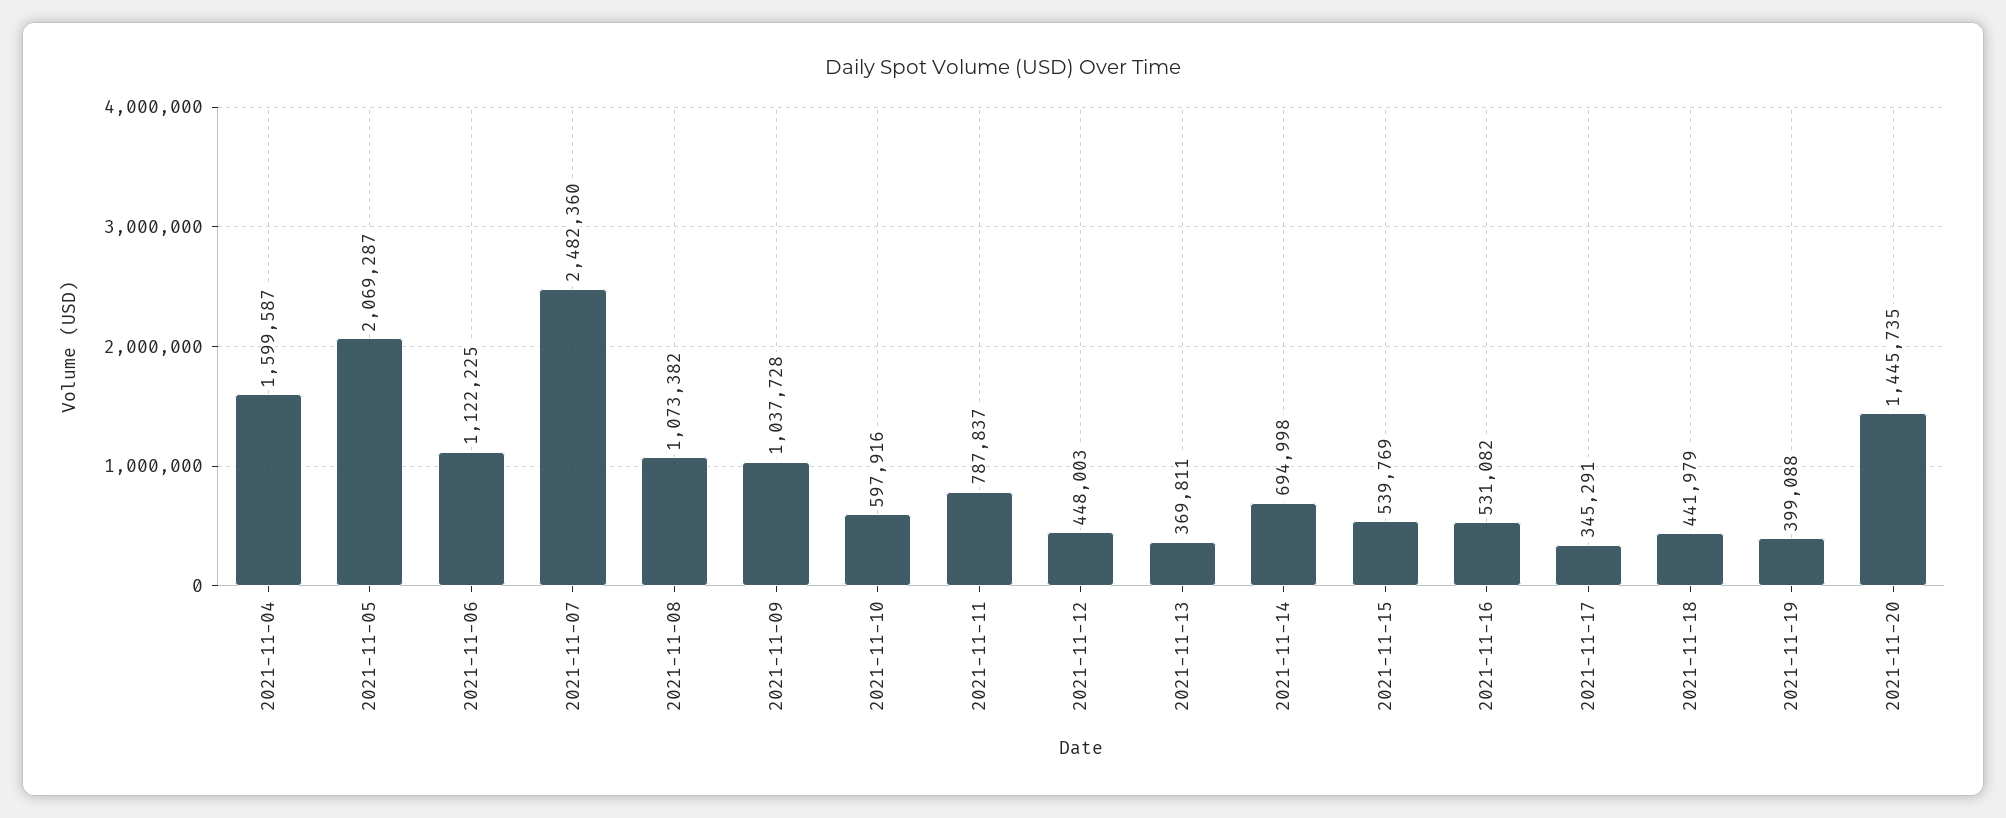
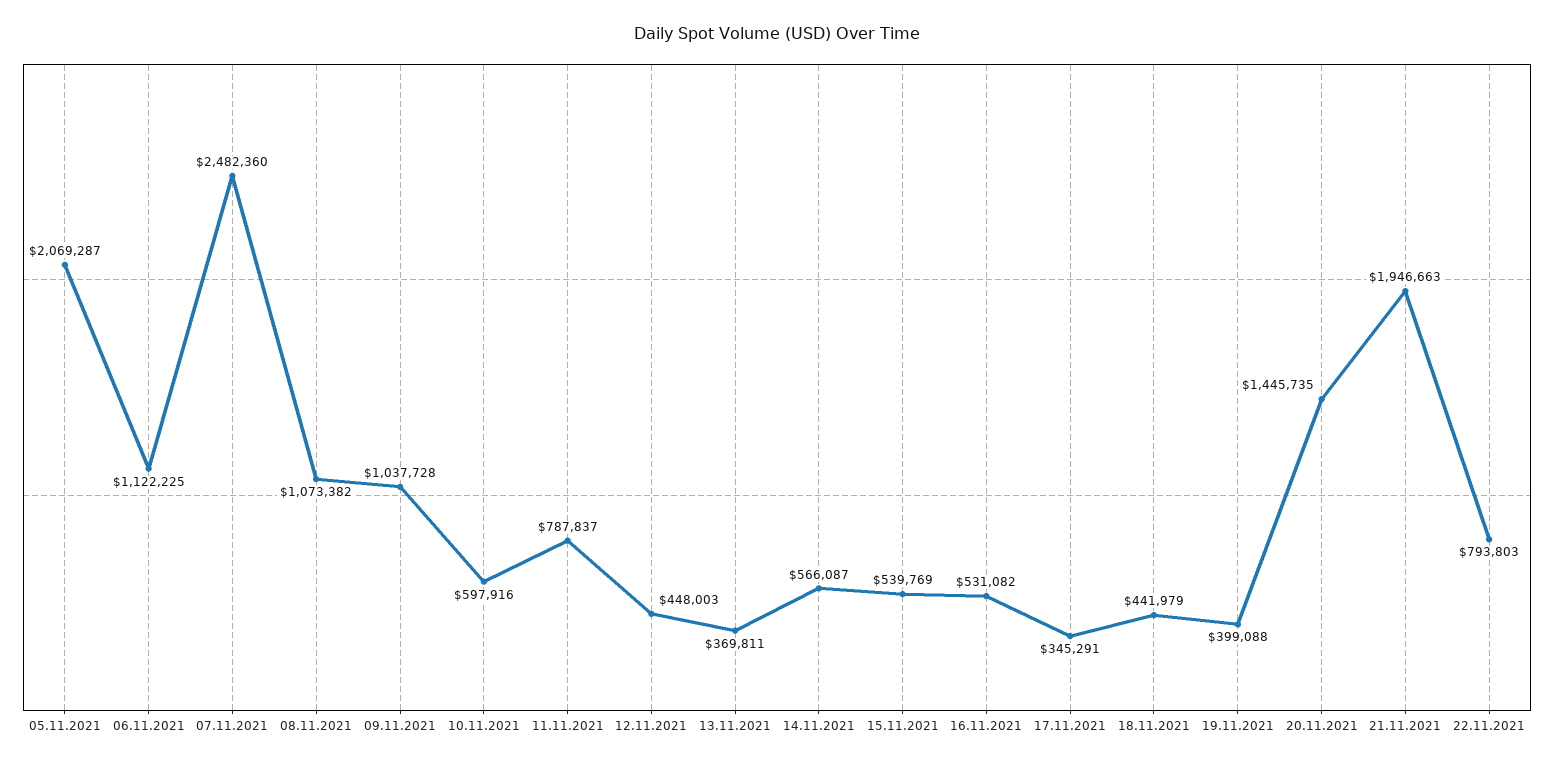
2021-11-04: 1599587 -> none
2021-11-14: 694998 -> 566087
21.11.2021: none -> 1946663
22.11.2021: none -> 793803

